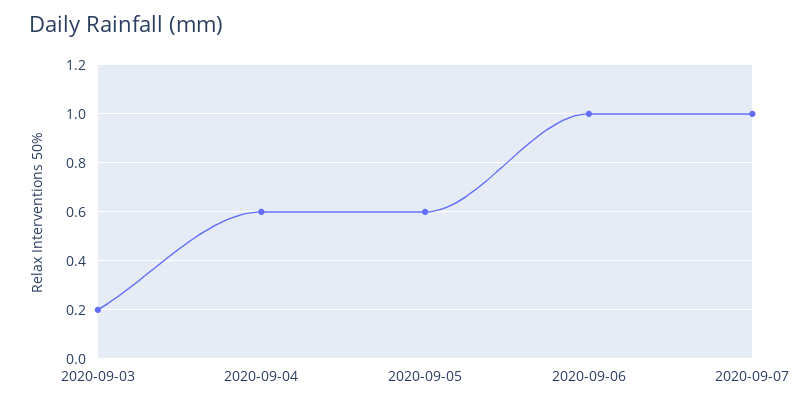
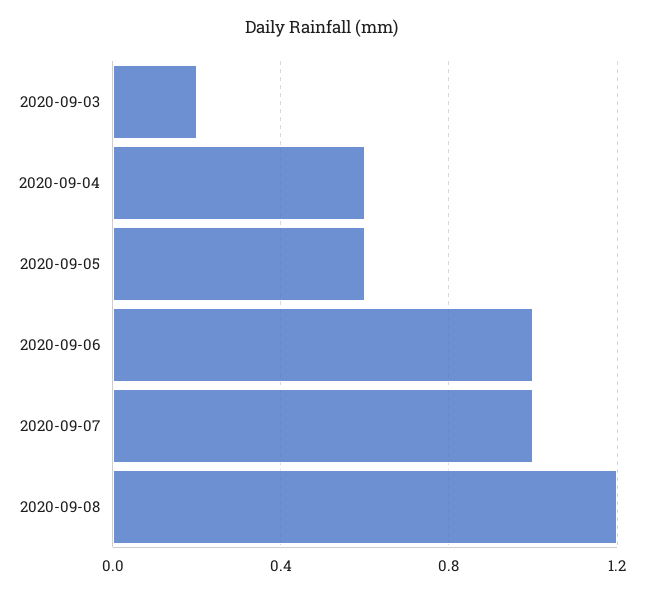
2020-09-08: none -> 1.2

